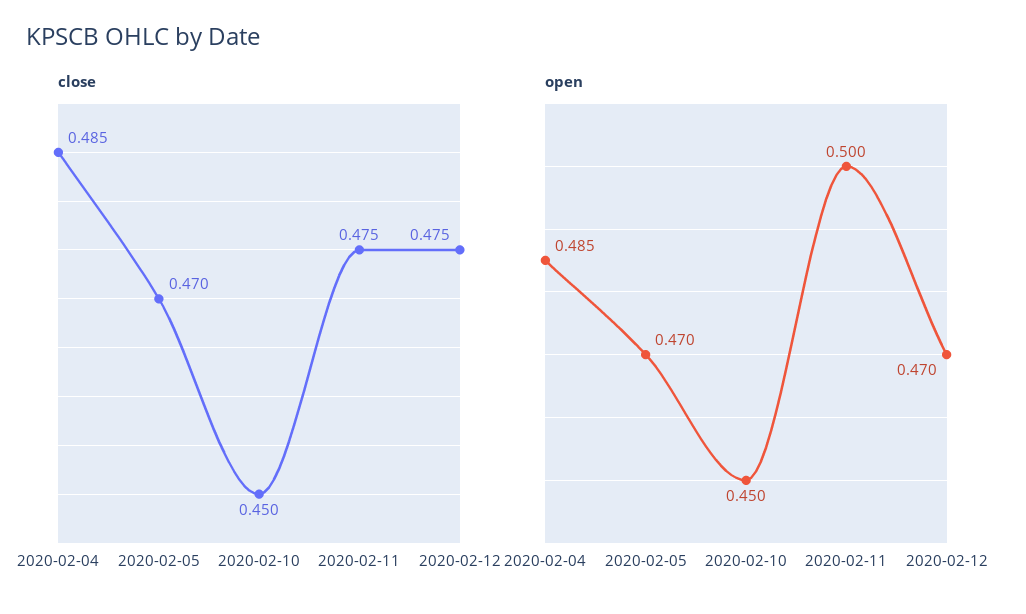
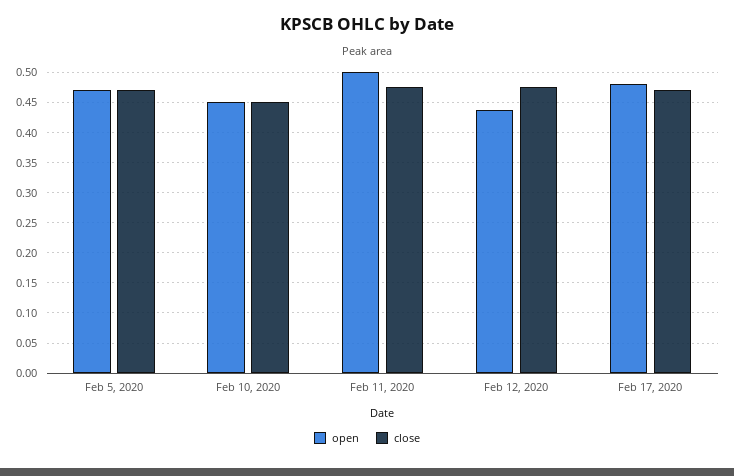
close, 2020-02-04: 0.485 -> none
open, 2020-02-04: 0.485 -> none
open, 2020-02-12: 0.47 -> 0.44
open, Feb 17, 2020: none -> 0.48
close, Feb 17, 2020: none -> 0.47

